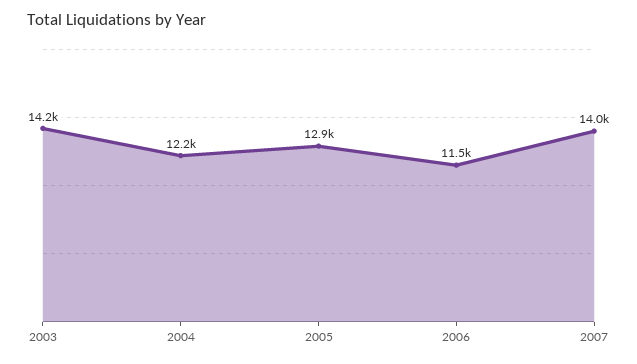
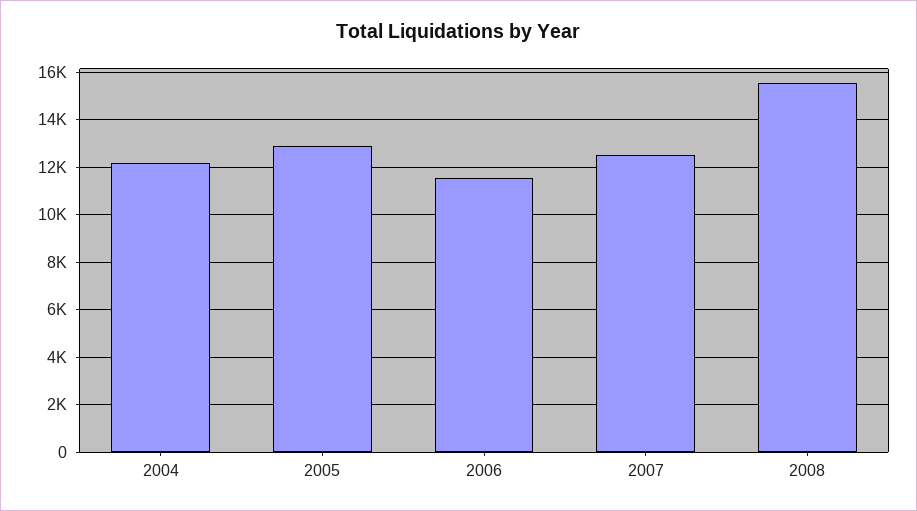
2003: 14200 -> none
2007: 14000 -> 12500
2008: none -> 15500

